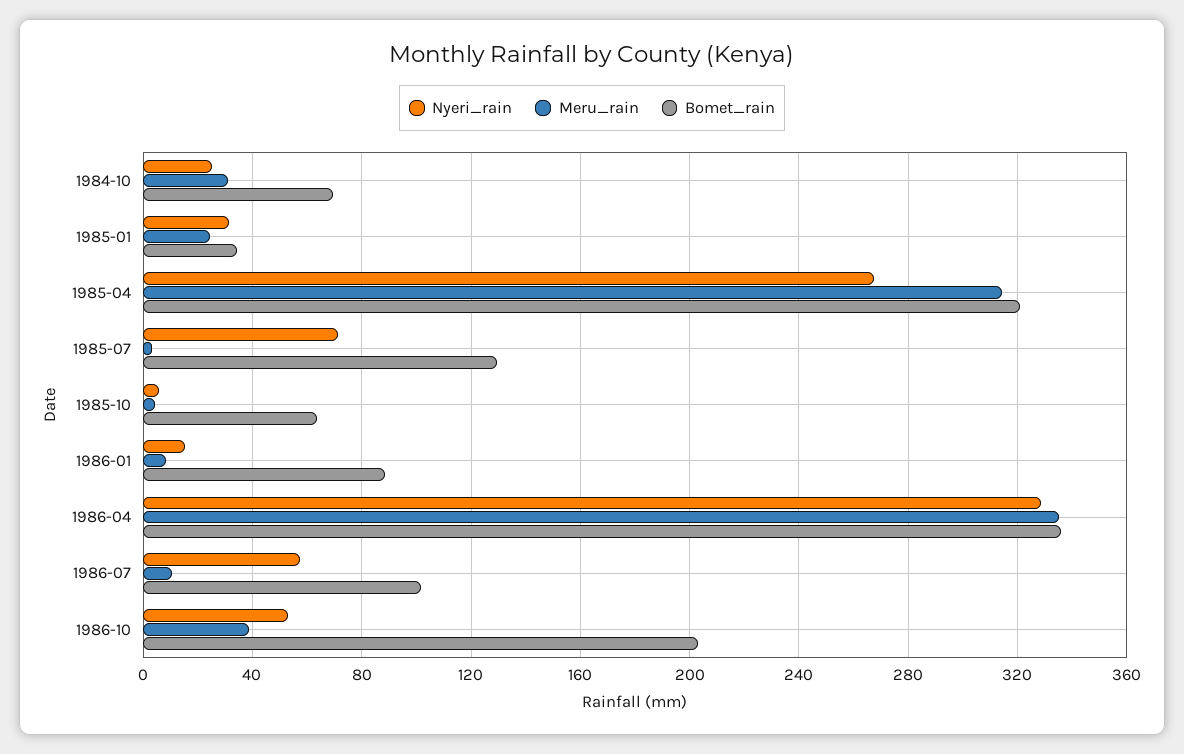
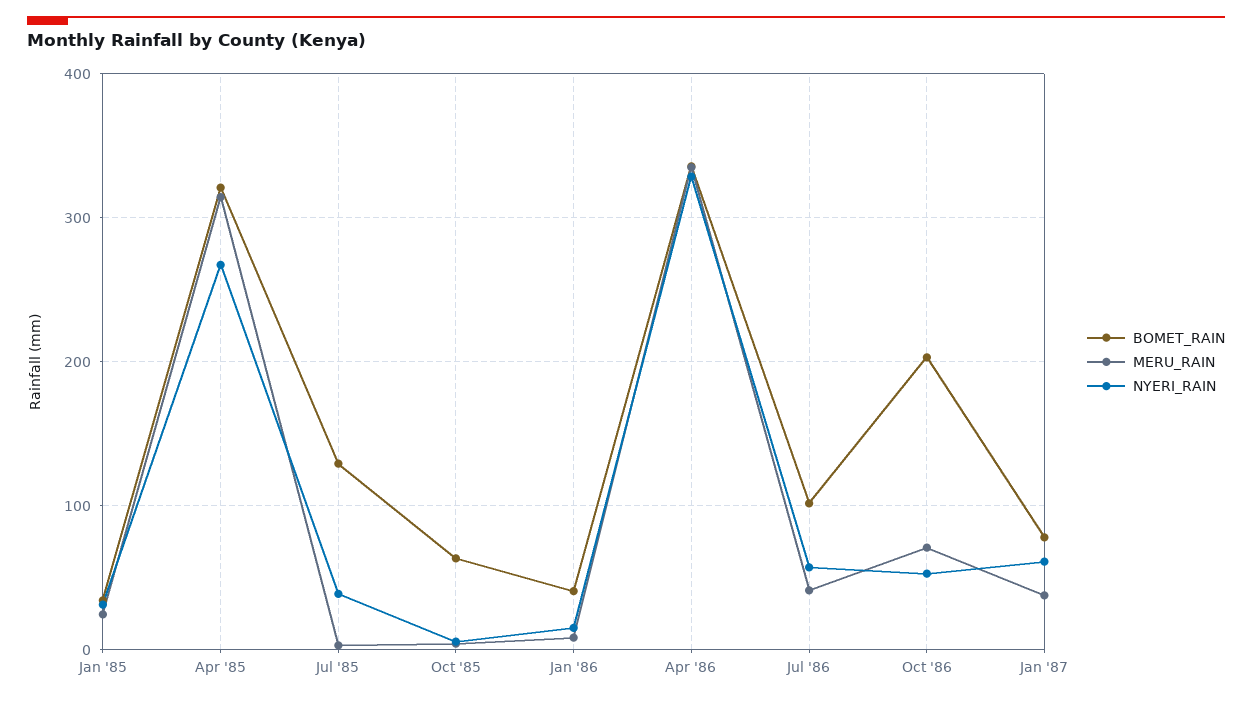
Nyeri_rain, 1984-10: 25 -> none
Meru_rain, 1984-10: 30 -> none
Bomet_rain, 1984-10: 70 -> none
Nyeri_rain, 1985-07: 70 -> 40
Bomet_rain, 1986-01: 90 -> 40
Meru_rain, 1986-07: 10 -> 40
Meru_rain, 1986-10: 40 -> 70
Bomet_rain, Jan '87: none -> 80
Meru_rain, Jan '87: none -> 40
Nyeri_rain, Jan '87: none -> 60

